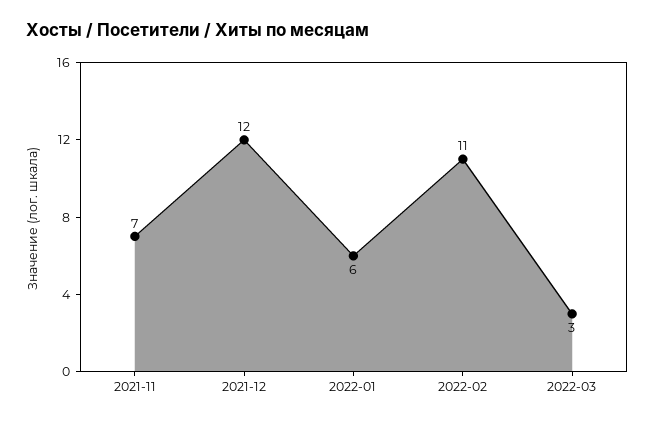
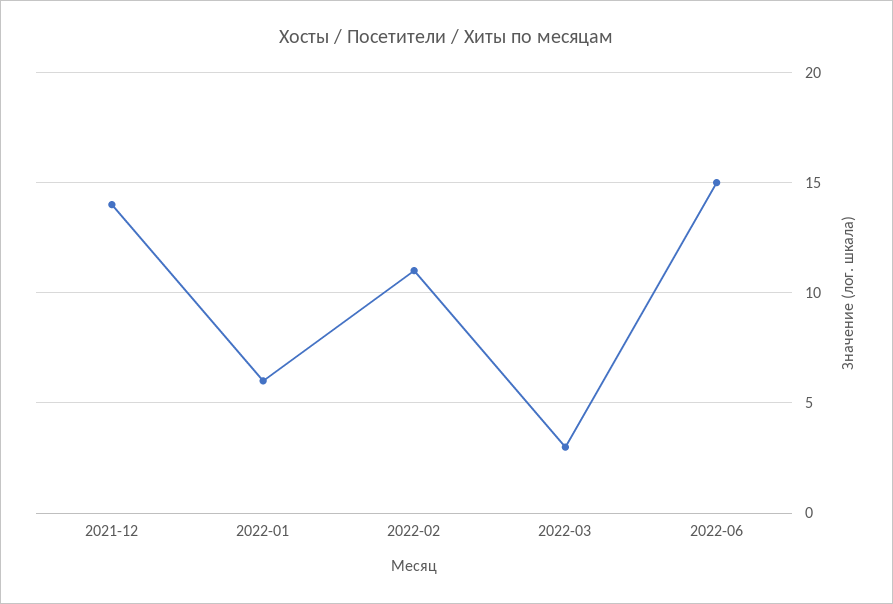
2021-11: 7 -> none
2021-12: 12 -> 14
2022-06: none -> 15

